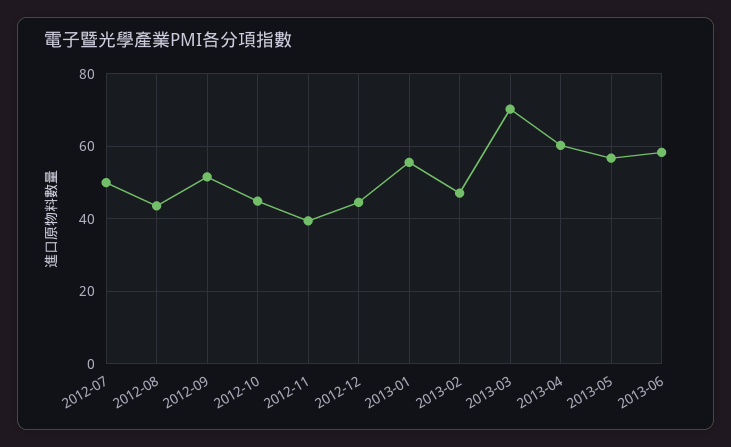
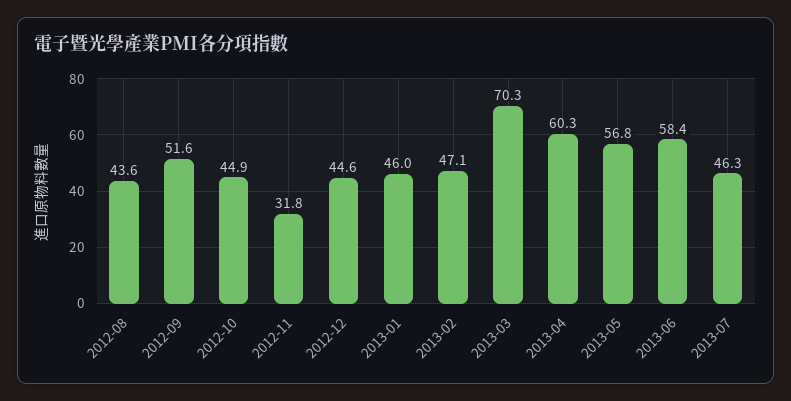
2012-07: 50 -> none
2012-11: 40 -> 31.8
2013-01: 56 -> 46
2013-07: none -> 46.3

